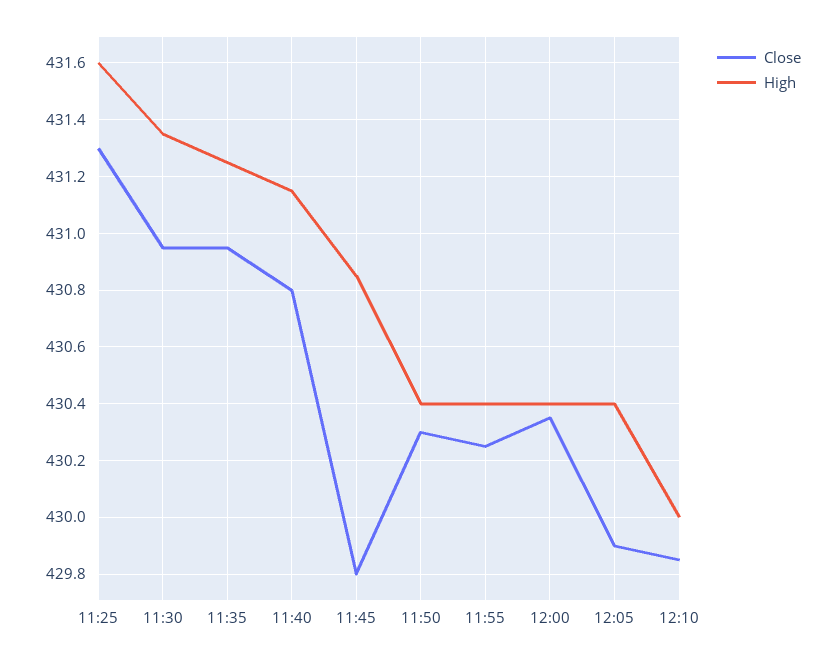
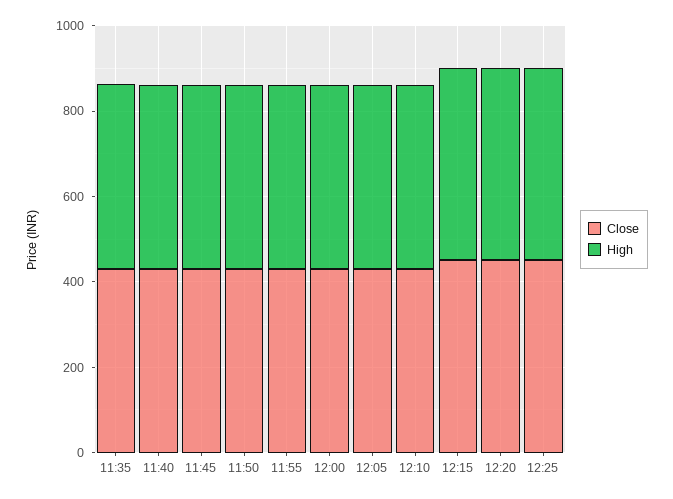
Close, 11:25: 431.3 -> none
High, 11:25: 431.6 -> none
Close, 11:30: 430.95 -> none
High, 11:30: 431.35 -> none
Close, 12:15: none -> 450
High, 12:15: none -> 450
Close, 12:20: none -> 450
High, 12:20: none -> 450
Close, 12:25: none -> 450
High, 12:25: none -> 450

